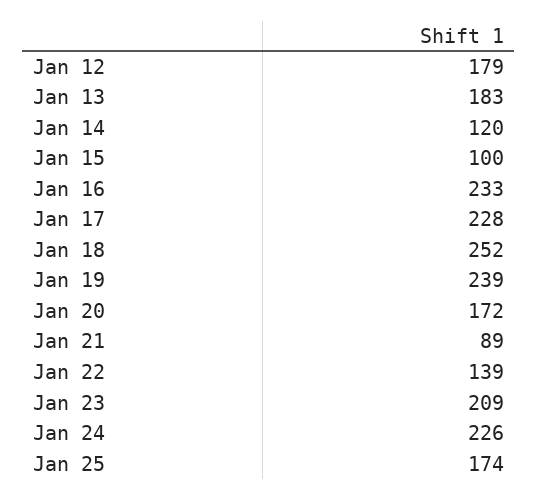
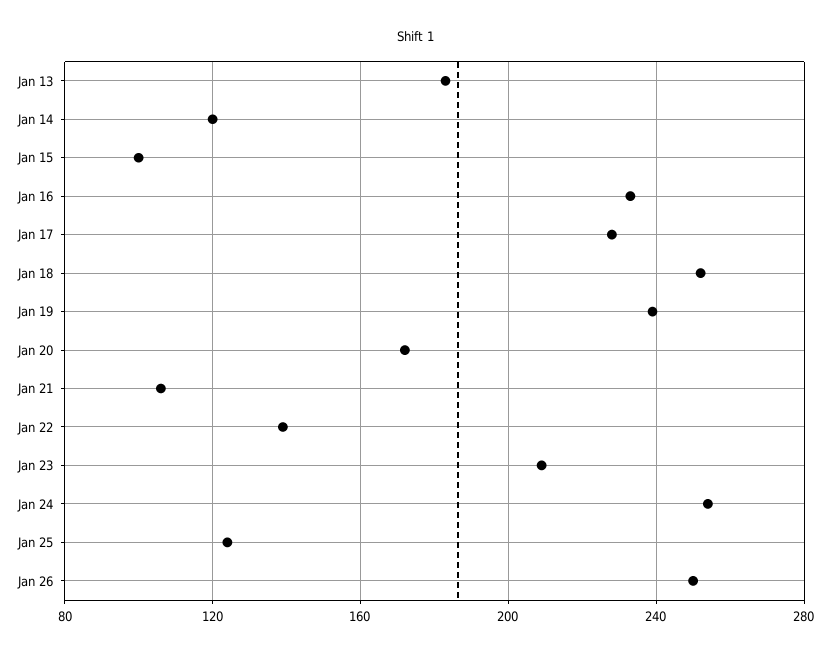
Jan 12: 179 -> none
Jan 21: 89 -> 105
Jan 24: 226 -> 255
Jan 25: 174 -> 125
Jan 26: none -> 250

